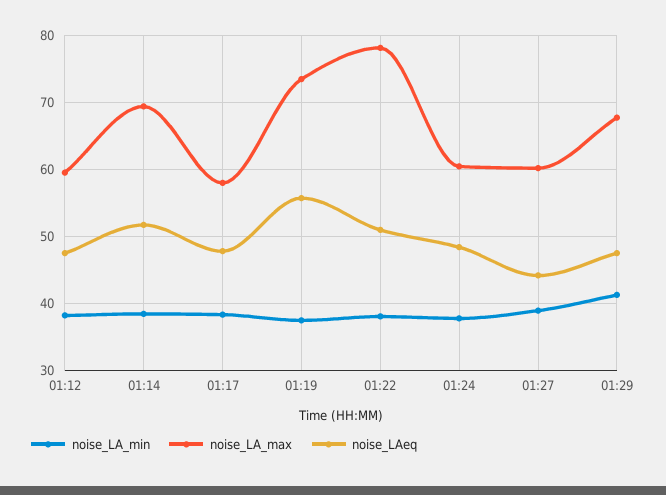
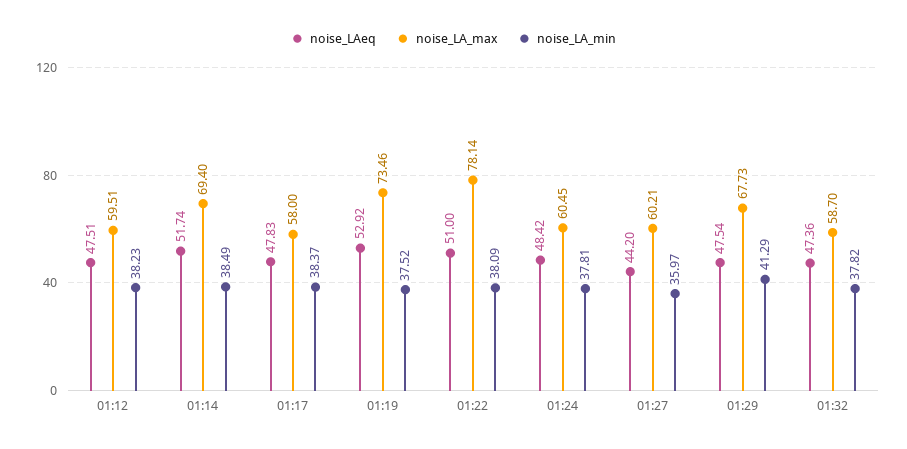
noise_LAeq, 01:19: 56 -> 52.92
noise_LA_min, 01:27: 39 -> 35.97
noise_LAeq, 01:32: none -> 47.36
noise_LA_max, 01:32: none -> 58.7
noise_LA_min, 01:32: none -> 37.82

